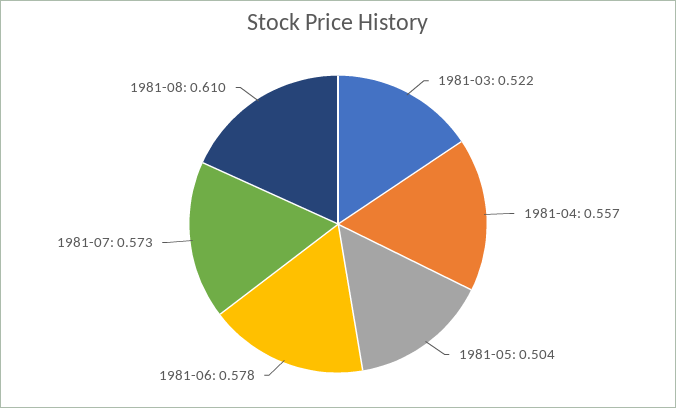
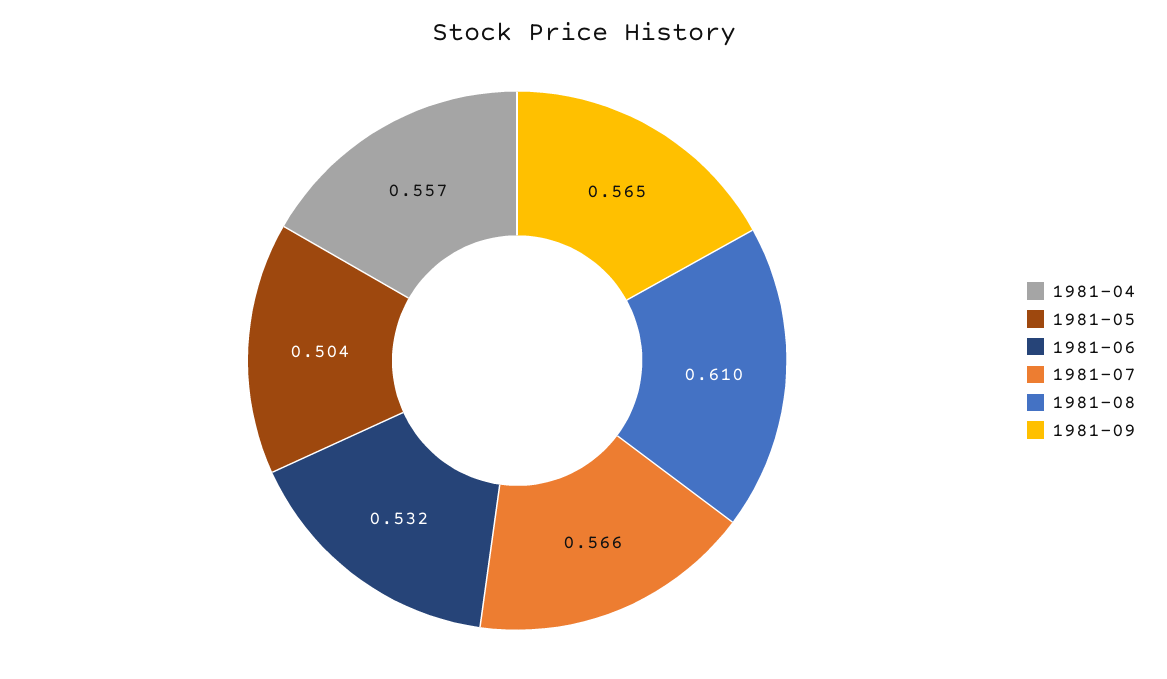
1981-03: 0.522 -> none
1981-06: 0.578 -> 0.532
1981-07: 0.573 -> 0.566
1981-09: none -> 0.565

